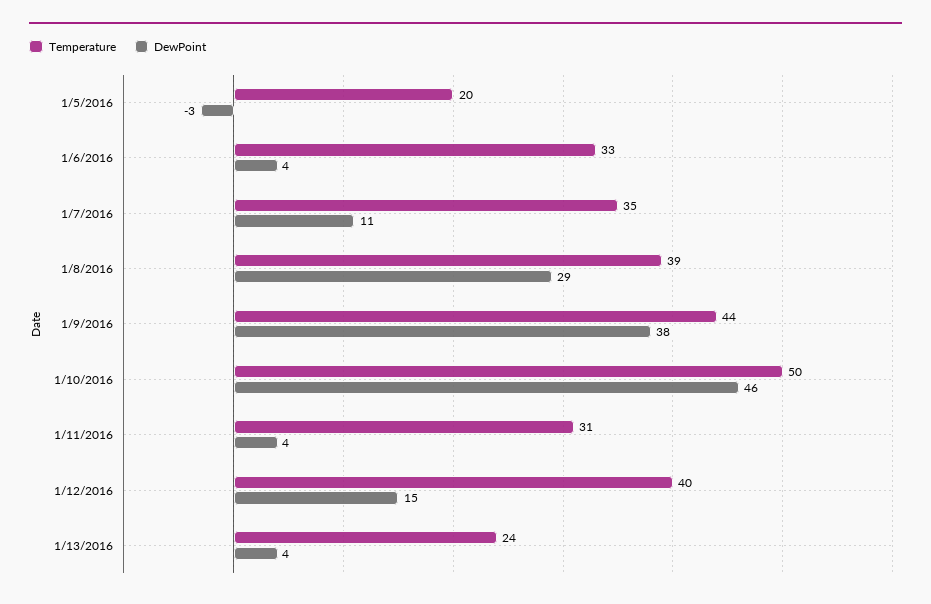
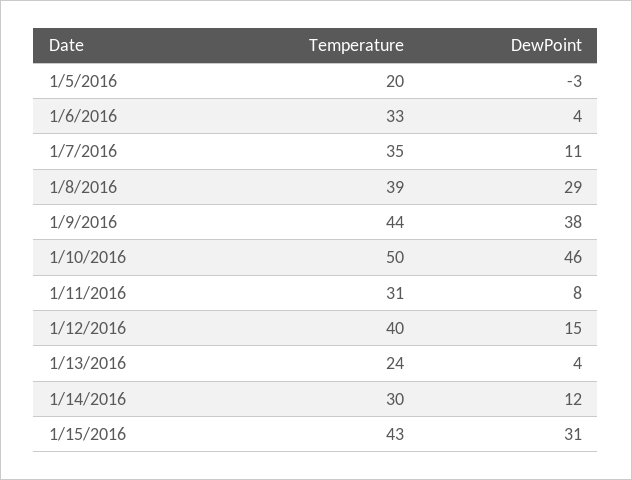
DewPoint, 1/11/2016: 4 -> 8
Temperature, 1/14/2016: none -> 30
DewPoint, 1/14/2016: none -> 12
Temperature, 1/15/2016: none -> 43
DewPoint, 1/15/2016: none -> 31

